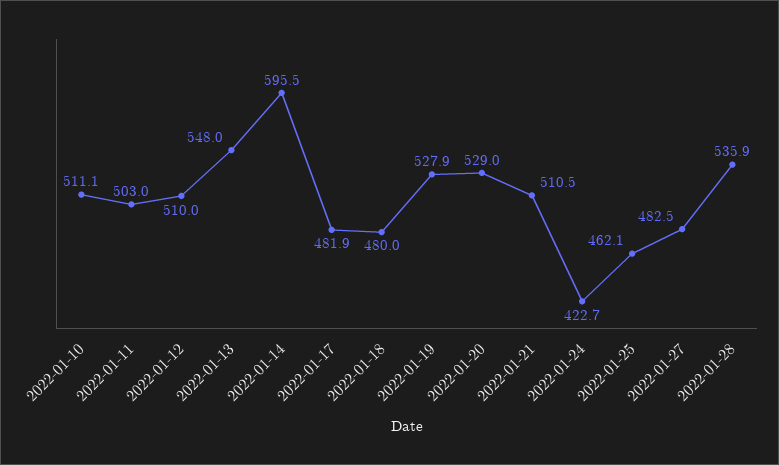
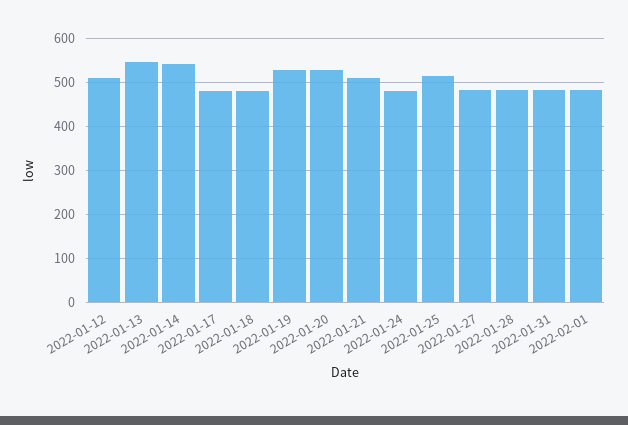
2022-01-10: 511.1 -> none
2022-01-11: 503 -> none
2022-01-14: 595.5 -> 540
2022-01-24: 422.7 -> 480
2022-01-25: 462.1 -> 520
2022-01-28: 535.9 -> 480
2022-01-31: none -> 480
2022-02-01: none -> 480

